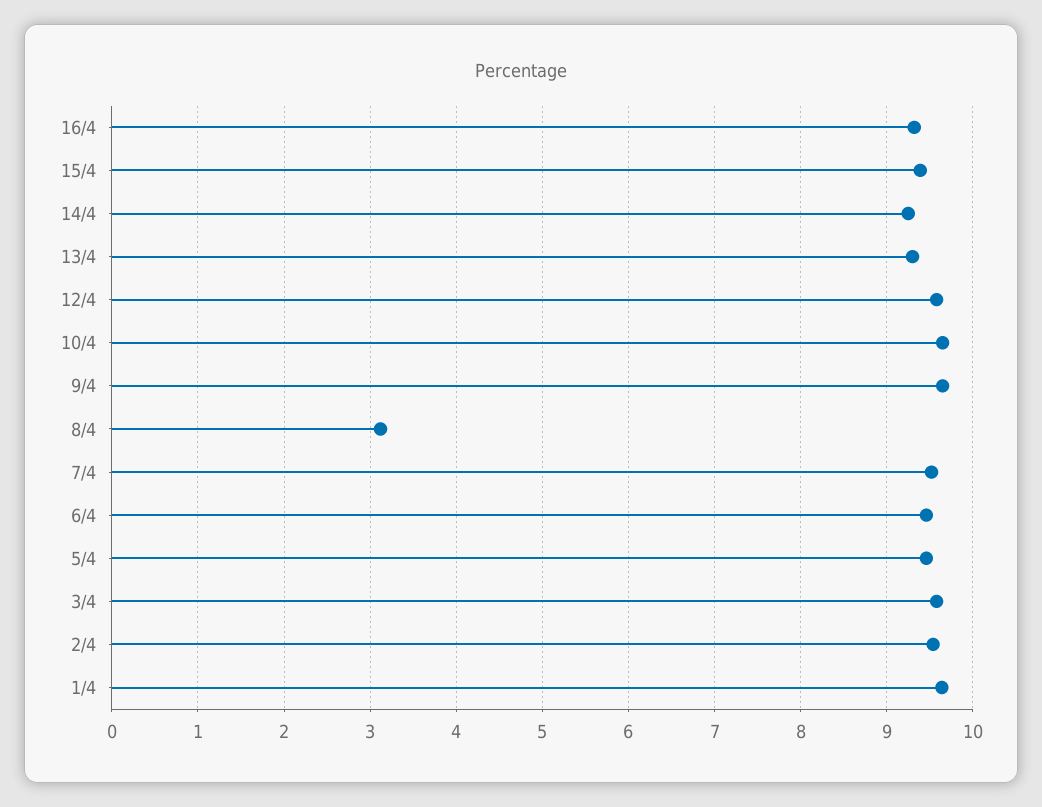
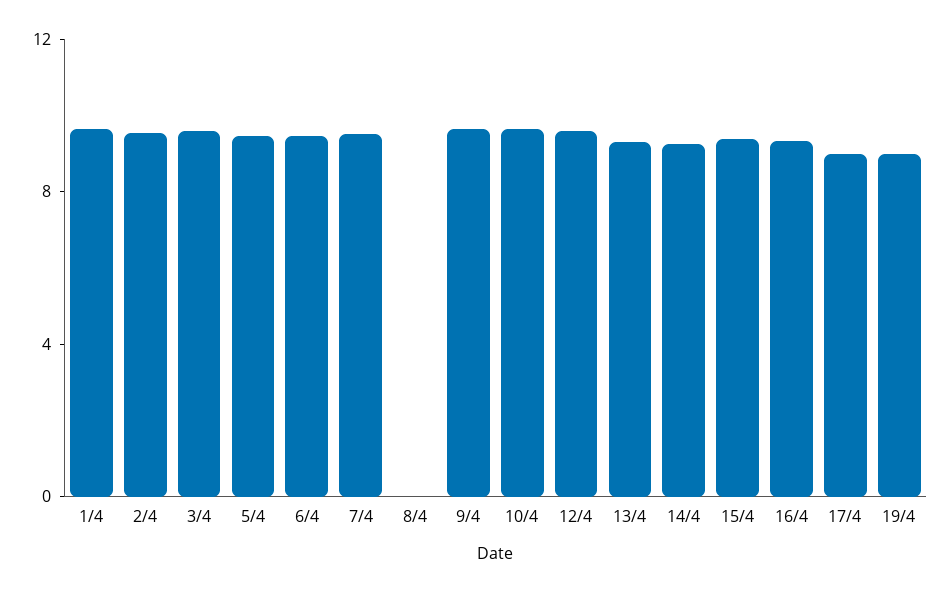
8/4: 3.1 -> 0
17/4: none -> 9
19/4: none -> 9

